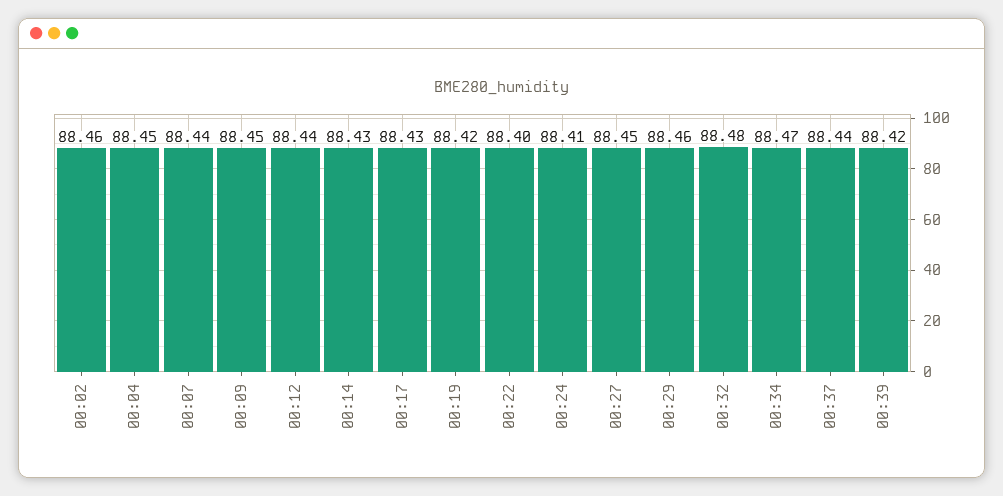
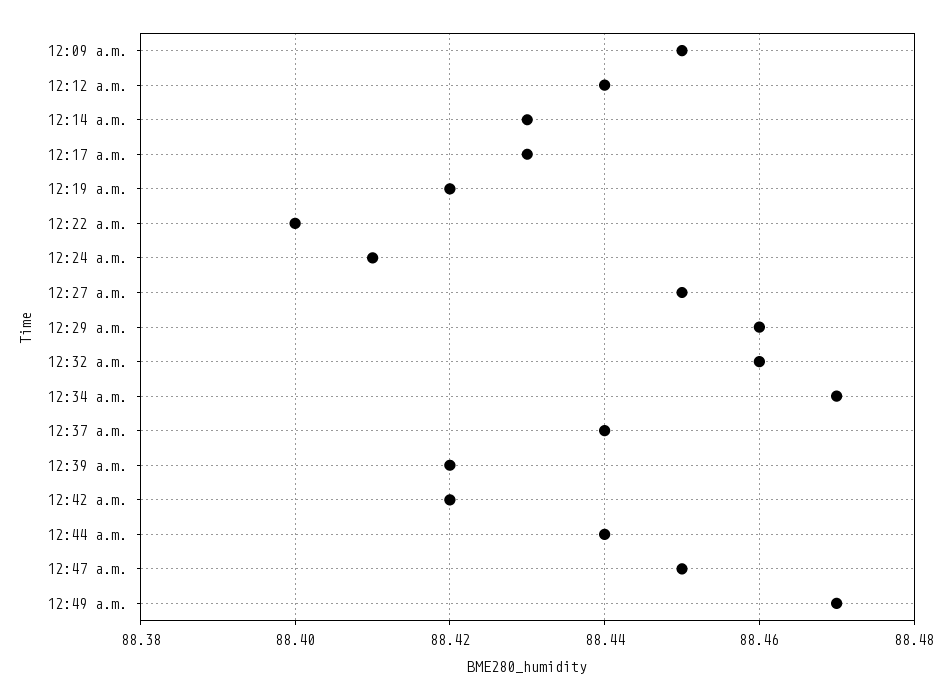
00:02: 88.46 -> none
00:04: 88.45 -> none
00:07: 88.44 -> none
00:32: 88.48 -> 88.46
12:42 a.m.: none -> 88.42
12:44 a.m.: none -> 88.44
12:47 a.m.: none -> 88.45
12:49 a.m.: none -> 88.47

